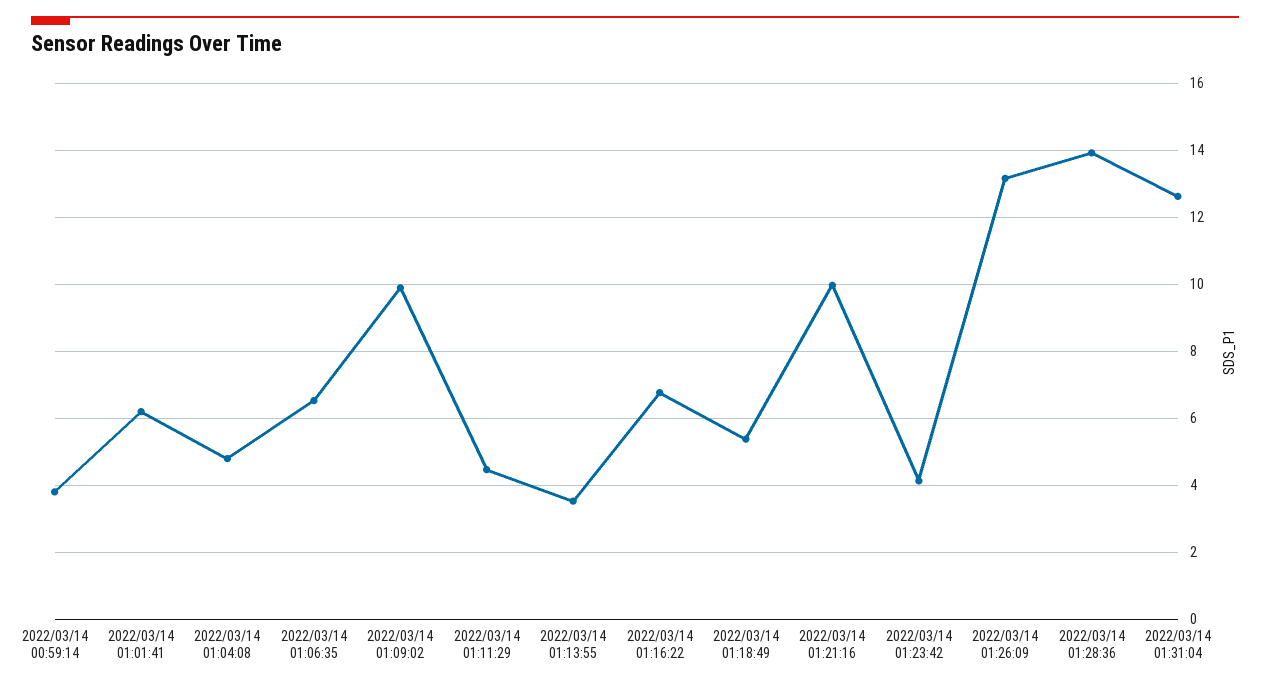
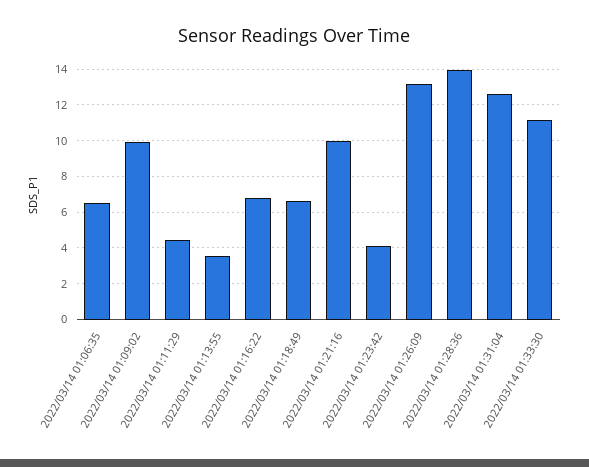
2022/03/14 00:59:14: 3.8 -> none
2022/03/14 01:01:41: 6.2 -> none
2022/03/14 01:04:08: 4.8 -> none
2022/03/14 01:18:49: 5.4 -> 6.5
2022/03/14 01:33:30: none -> 11

